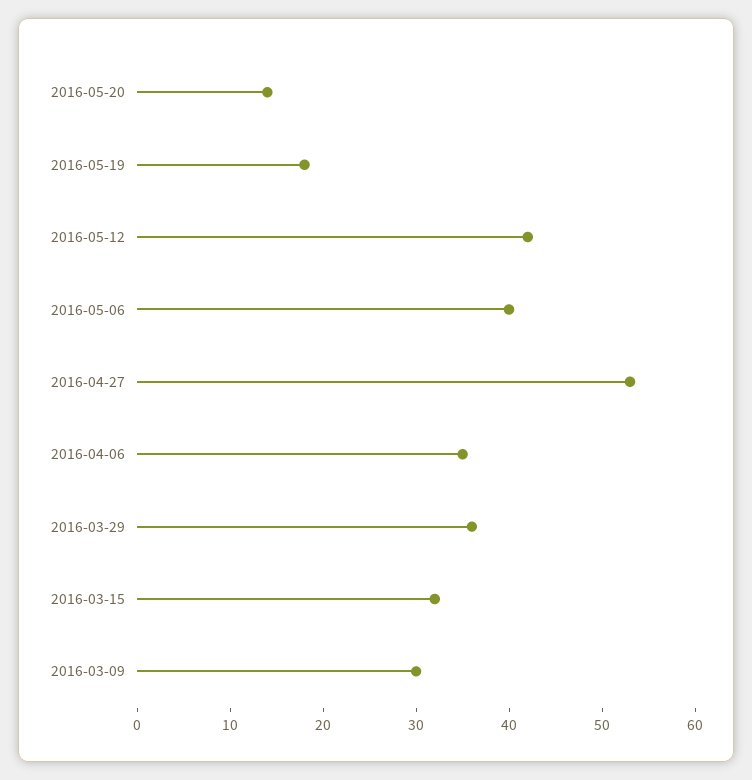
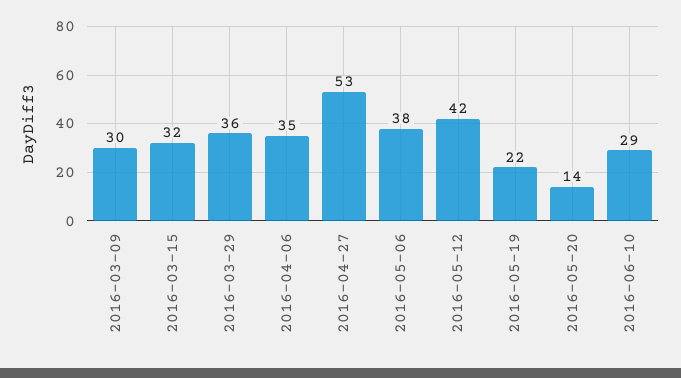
2016-05-19: 18 -> 22
2016-05-06: 40 -> 38
2016-06-10: none -> 29

